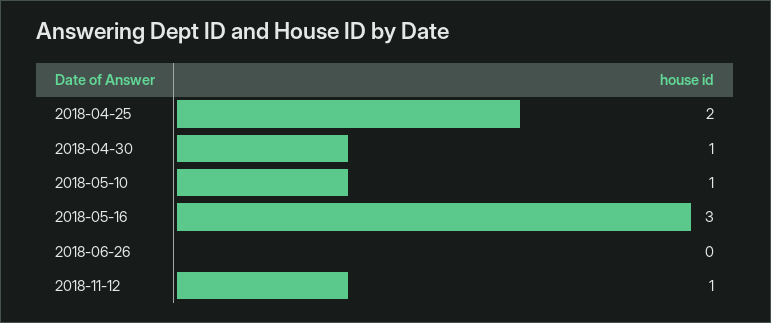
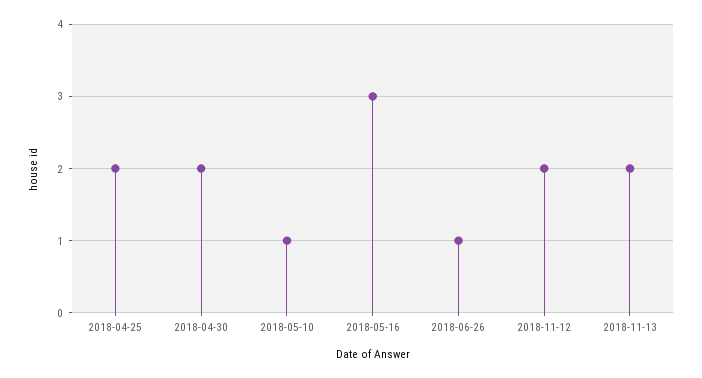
2018-04-30: 1 -> 2
2018-06-26: 0 -> 1
2018-11-12: 1 -> 2
2018-11-13: none -> 2

